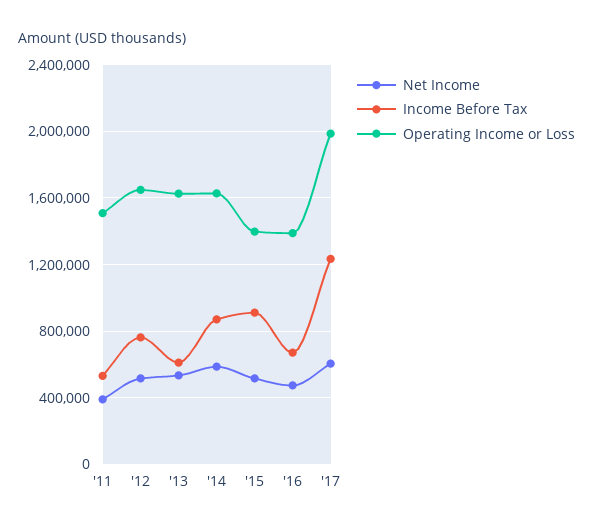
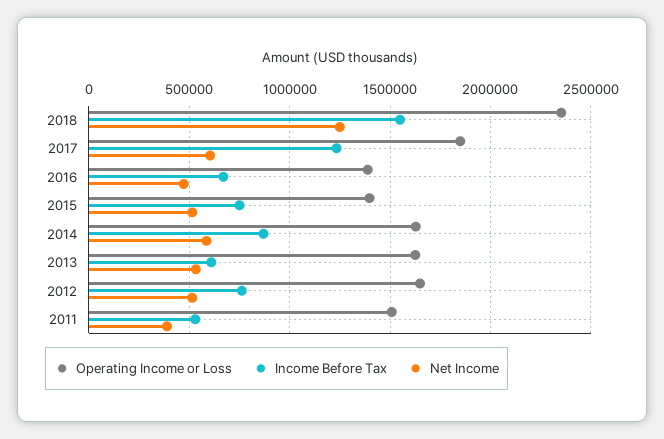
Income Before Tax, '15: 900000 -> 750000
Operating Income or Loss, '17: 2000000 -> 1850000
Operating Income or Loss, 2018: none -> 2350000
Income Before Tax, 2018: none -> 1550000
Net Income, 2018: none -> 1250000

